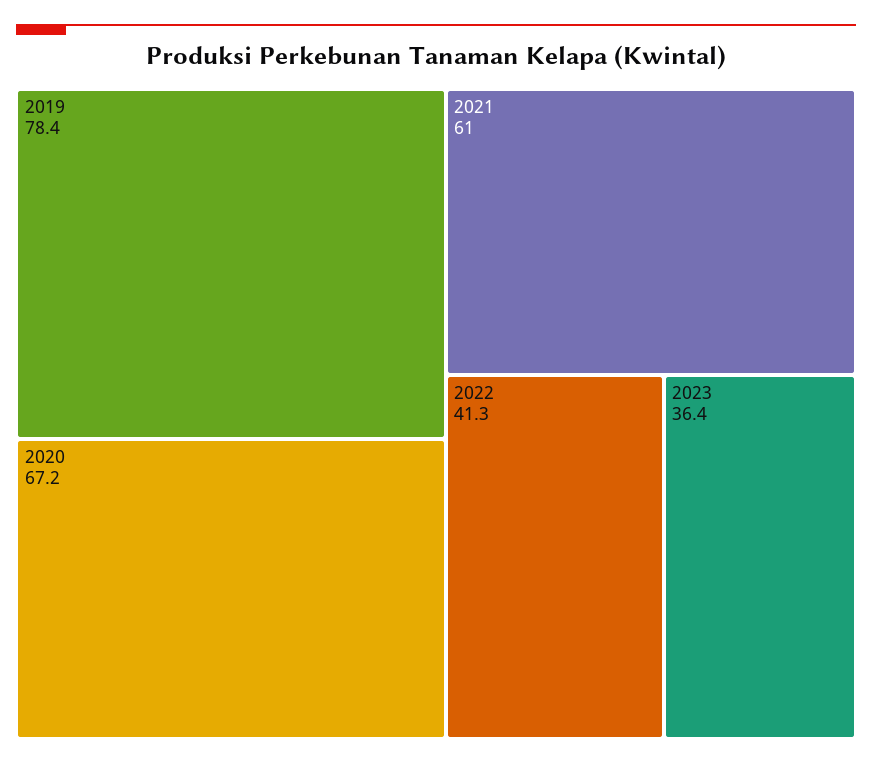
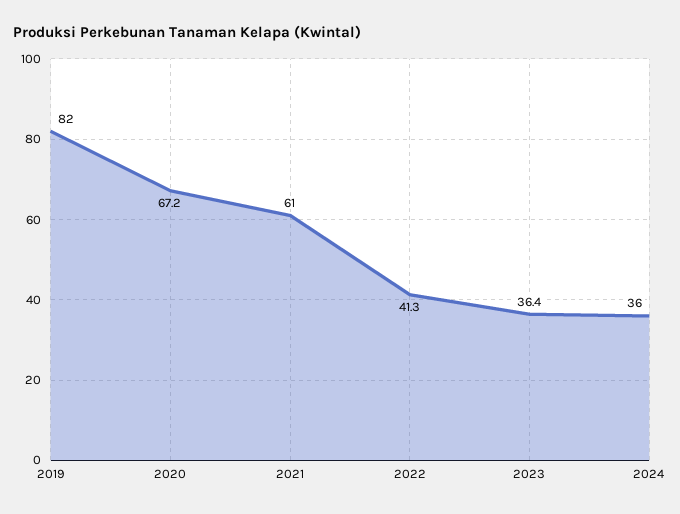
2019: 78.4 -> 82
2024: none -> 36

